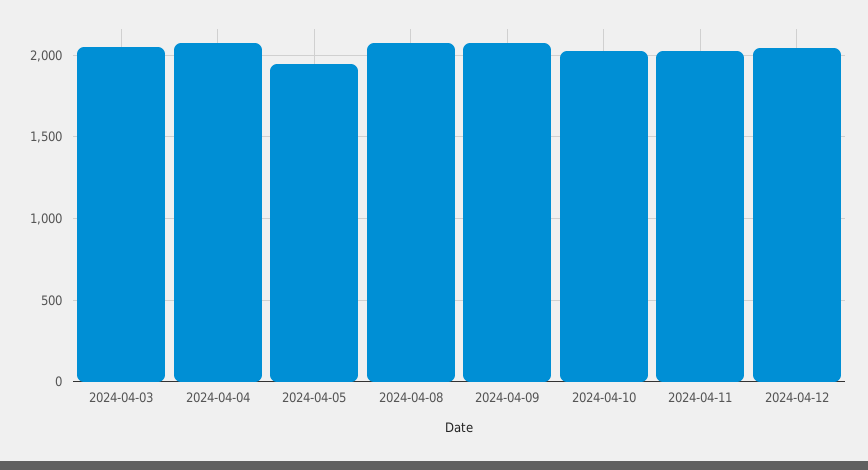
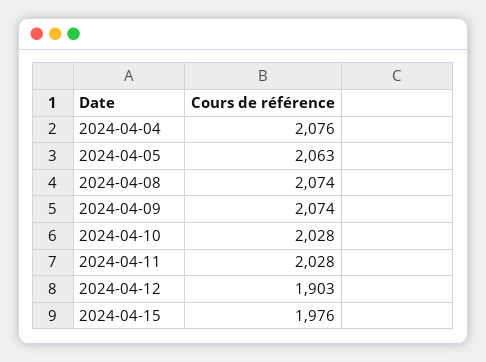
2024-04-03: 2050 -> none
2024-04-05: 1950 -> 2063
2024-04-12: 2050 -> 1903
2024-04-15: none -> 1976

